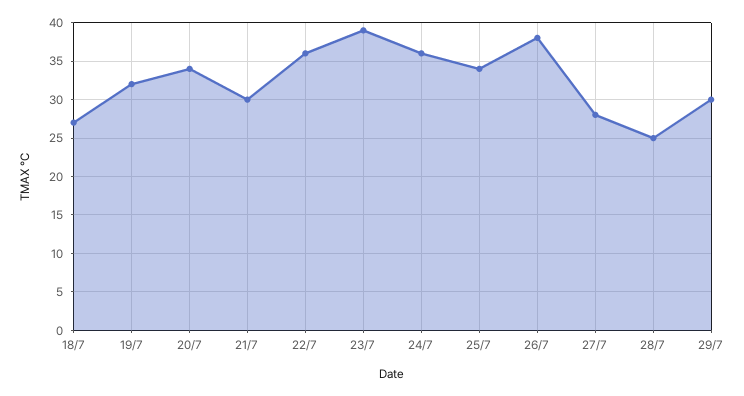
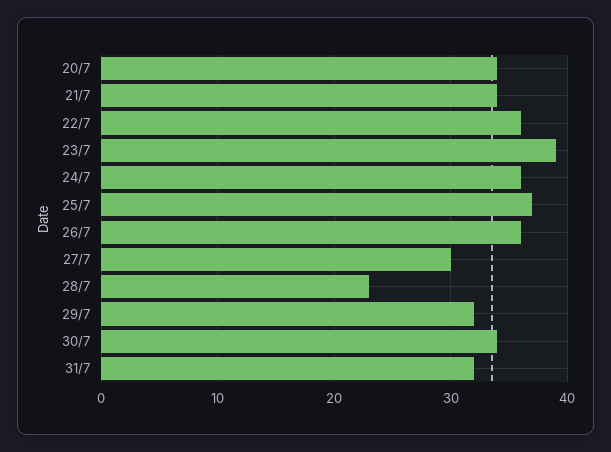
18/7: 27 -> none
19/7: 32 -> none
21/7: 30 -> 34
25/7: 34 -> 37
26/7: 38 -> 36
27/7: 28 -> 30
28/7: 25 -> 23
29/7: 30 -> 32
30/7: none -> 34
31/7: none -> 32

